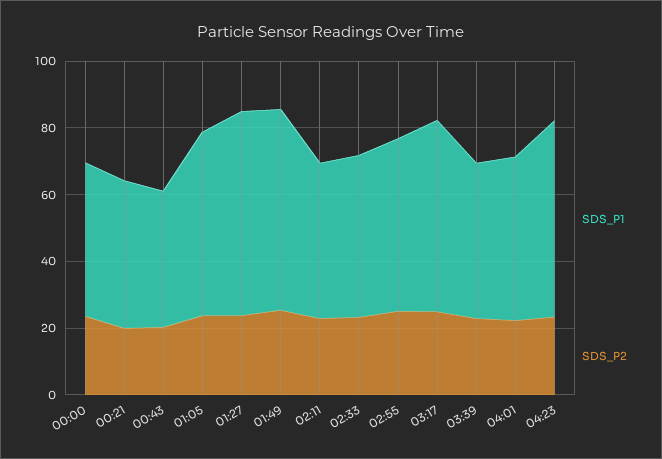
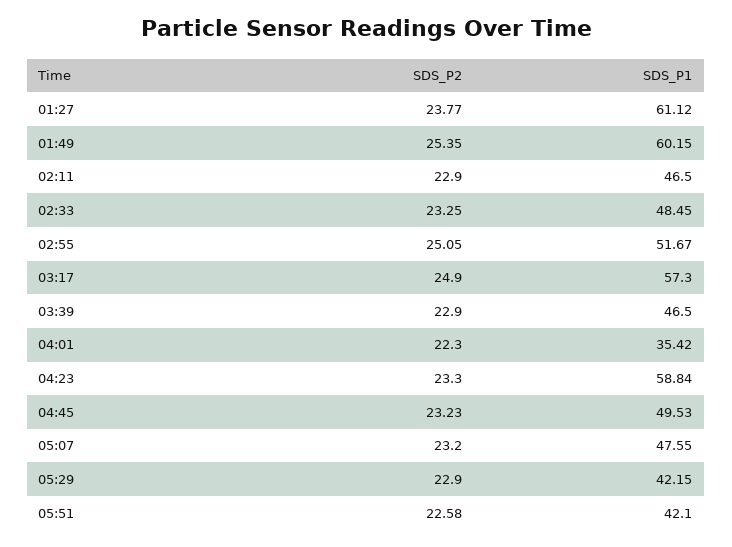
SDS_P1, 00:00: 45 -> none
SDS_P2, 00:00: 25 -> none
SDS_P1, 00:21: 45 -> none
SDS_P2, 00:21: 20 -> none
SDS_P1, 00:43: 40 -> none
SDS_P2, 00:43: 20 -> none
SDS_P1, 01:05: 55 -> none
SDS_P2, 01:05: 25 -> none
SDS_P1, 04:01: 50 -> 35.42
SDS_P2, 04:45: none -> 23.23
SDS_P1, 04:45: none -> 49.53
SDS_P2, 05:07: none -> 23.2
SDS_P1, 05:07: none -> 47.55
SDS_P2, 05:29: none -> 22.9
SDS_P1, 05:29: none -> 42.15
SDS_P2, 05:51: none -> 22.58
SDS_P1, 05:51: none -> 42.1

